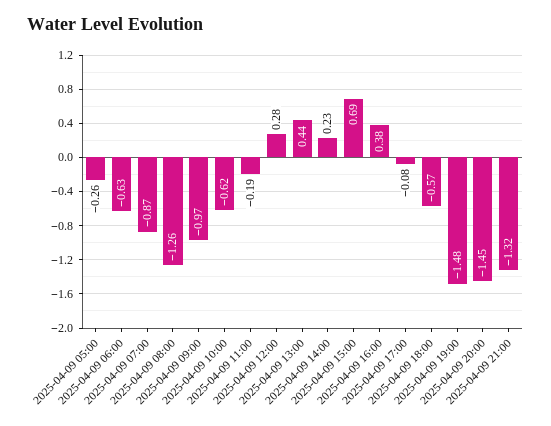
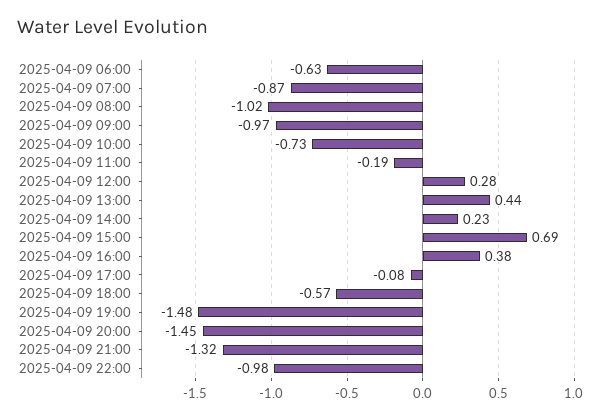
2025-04-09 05:00: -0.26 -> none
2025-04-09 08:00: -1.26 -> -1.02
2025-04-09 10:00: -0.62 -> -0.73
2025-04-09 22:00: none -> -0.98

